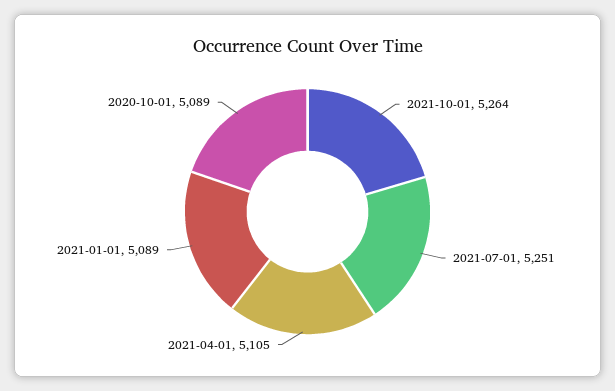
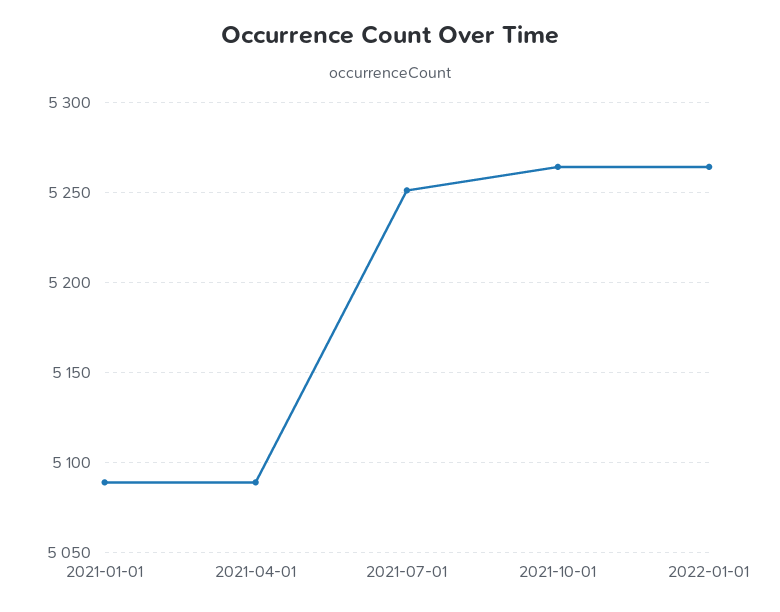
2021-04-01: 5105 -> 5090
2020-10-01: 5089 -> none
2022-01-01: none -> 5265

